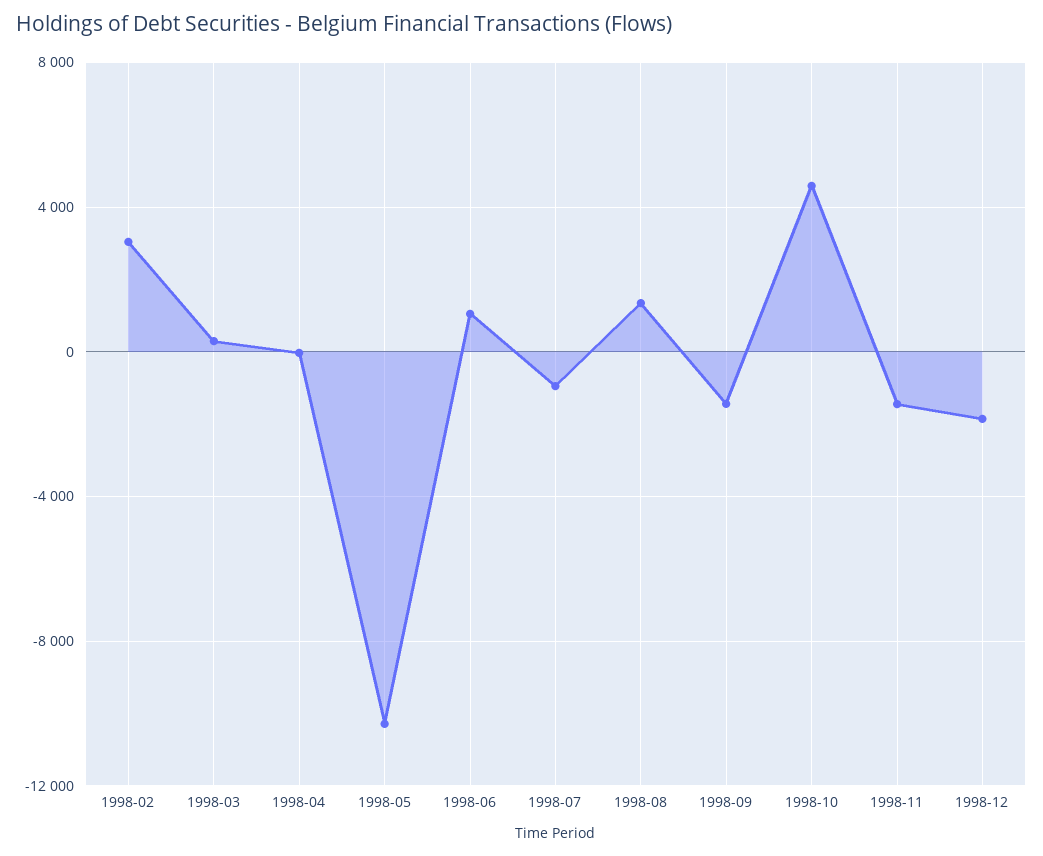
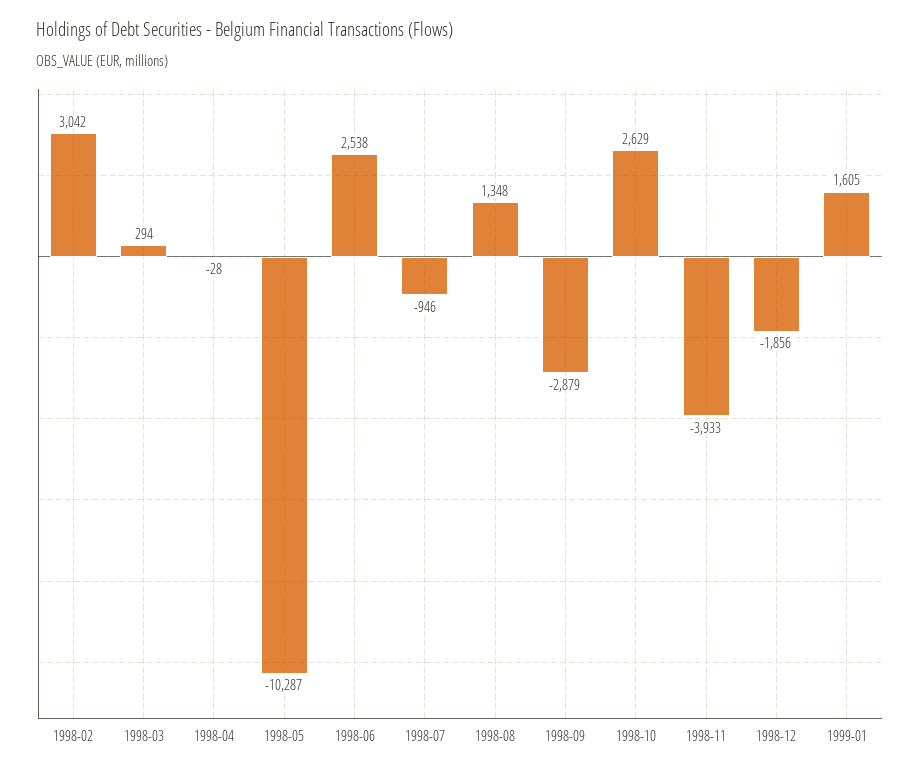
1998-06: 1000 -> 2538
1998-09: -1500 -> -2879
1998-10: 4500 -> 2629
1998-11: -1500 -> -3933
1999-01: none -> 1605

